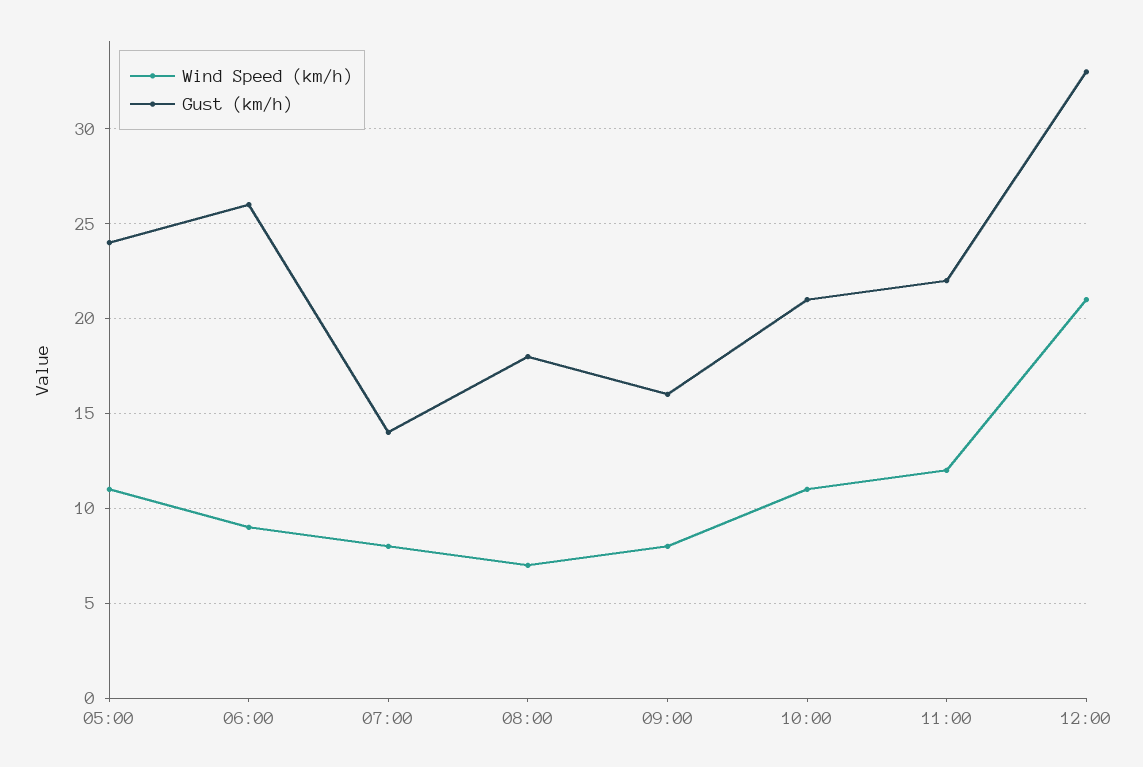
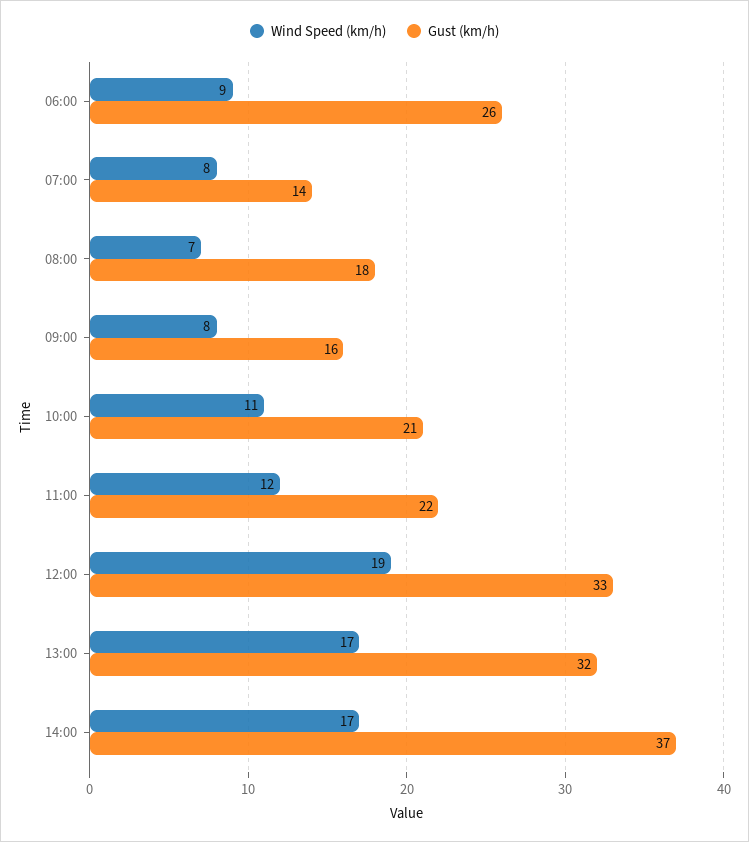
Wind Speed (km/h), 05:00: 11 -> none
Gust (km/h), 05:00: 24 -> none
Wind Speed (km/h), 12:00: 21 -> 19
Wind Speed (km/h), 13:00: none -> 17
Gust (km/h), 13:00: none -> 32
Wind Speed (km/h), 14:00: none -> 17
Gust (km/h), 14:00: none -> 37

